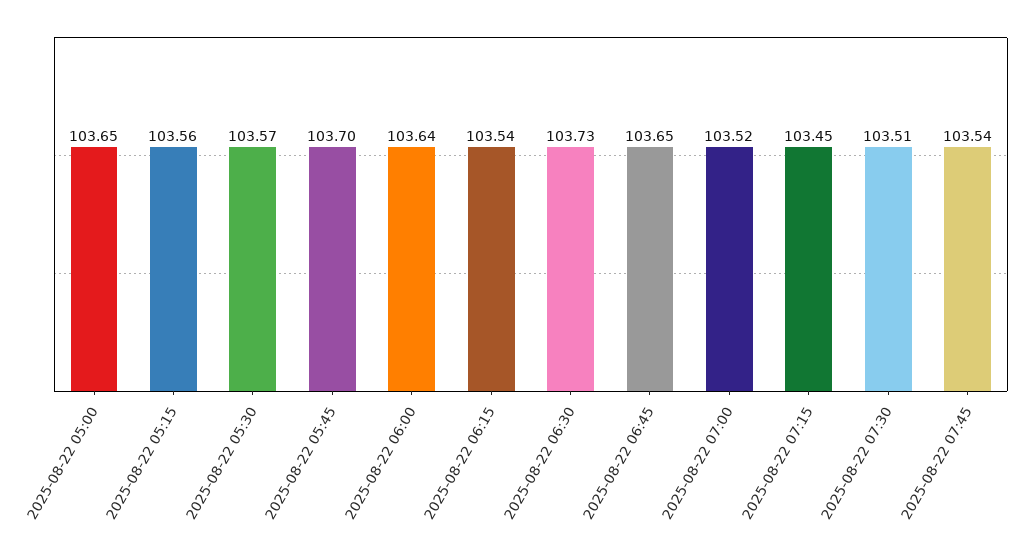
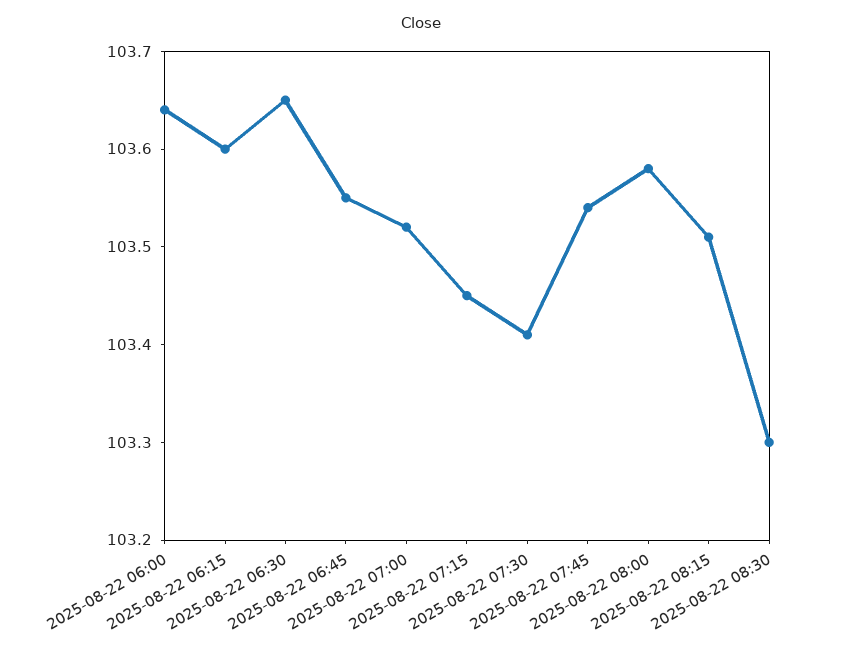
2025-08-22 05:00: 103.65 -> none
2025-08-22 05:15: 103.56 -> none
2025-08-22 05:30: 103.57 -> none
2025-08-22 05:45: 103.7 -> none
2025-08-22 06:15: 103.54 -> 103.6
2025-08-22 06:30: 103.73 -> 103.65
2025-08-22 06:45: 103.65 -> 103.55
2025-08-22 07:30: 103.51 -> 103.41
2025-08-22 08:00: none -> 103.58
2025-08-22 08:15: none -> 103.51
2025-08-22 08:30: none -> 103.3

